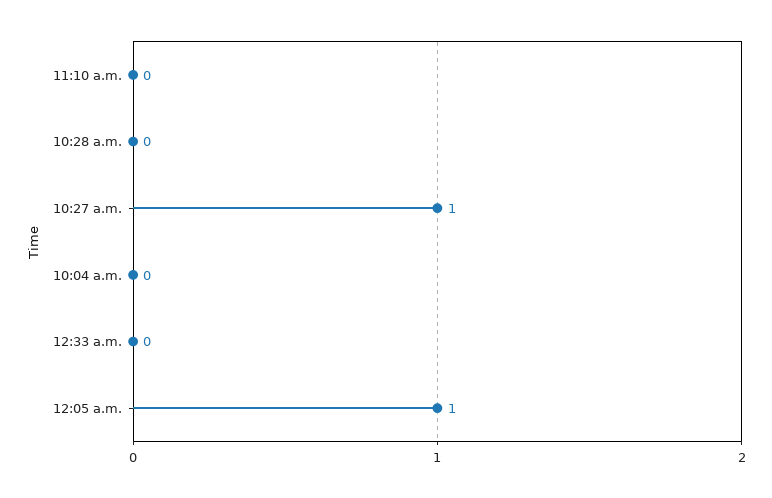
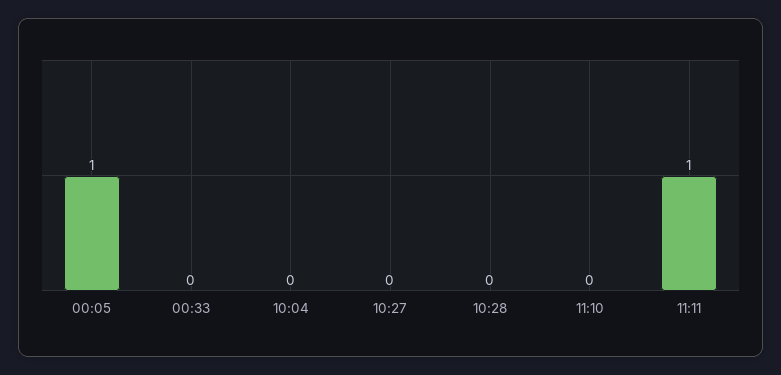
10:27 a.m.: 1 -> 0
11:11: none -> 1

